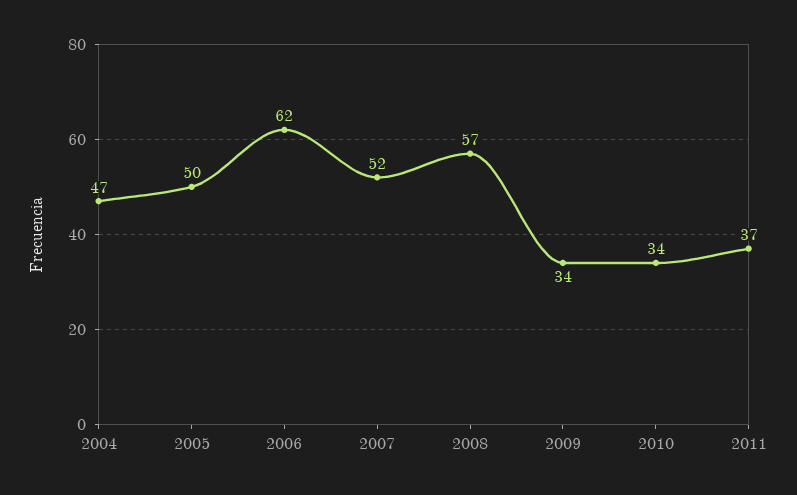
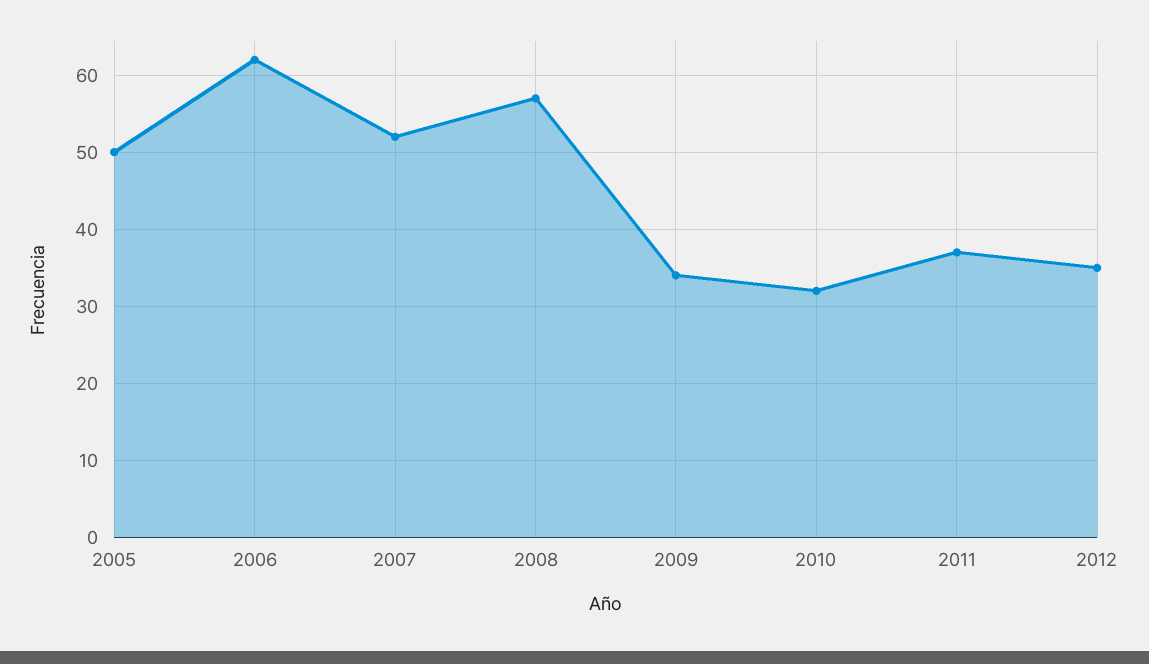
2004: 47 -> none
2010: 34 -> 32
2012: none -> 35

